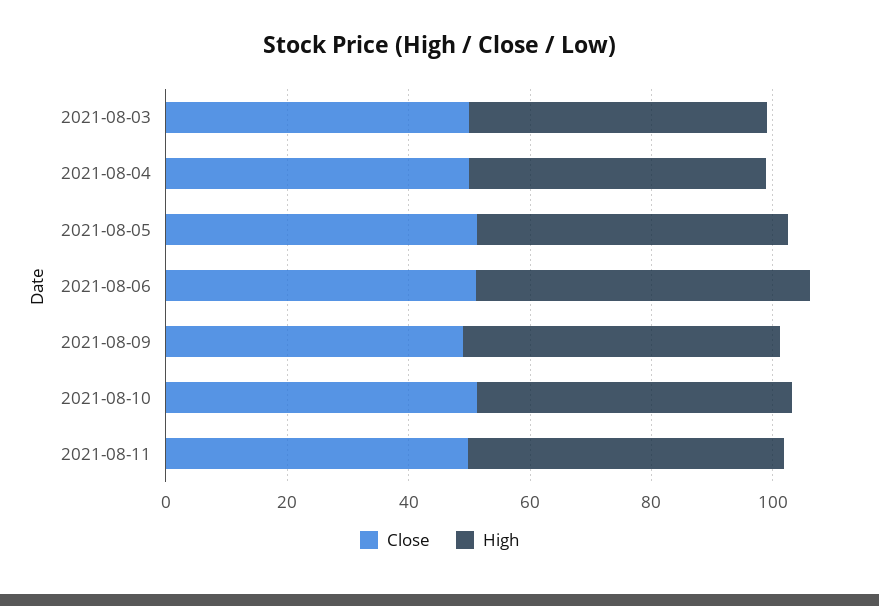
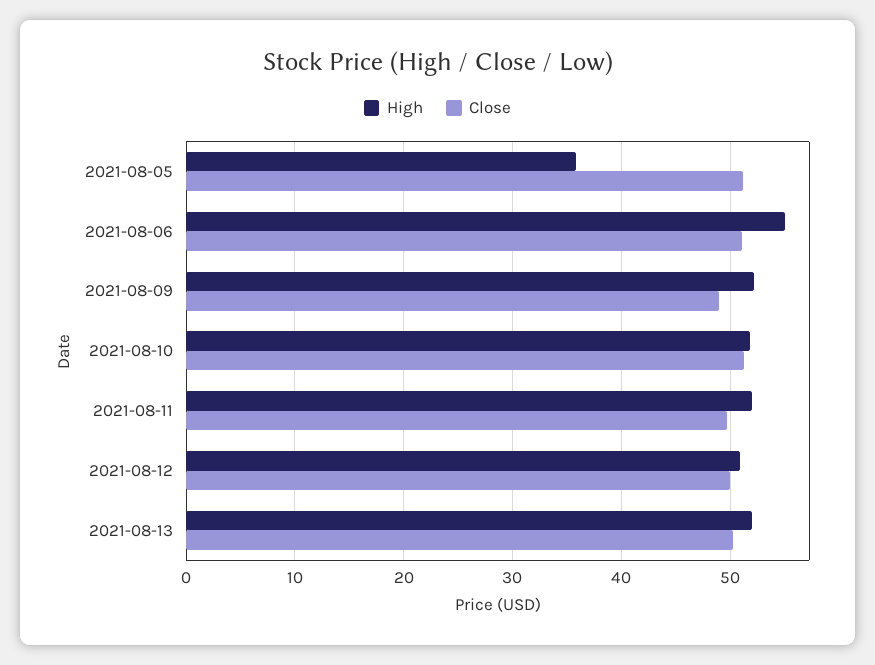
Close, 2021-08-03: 50 -> none
High, 2021-08-03: 50 -> none
Close, 2021-08-04: 50 -> none
High, 2021-08-04: 50 -> none
High, 2021-08-05: 50 -> 36
High, 2021-08-12: none -> 51
Close, 2021-08-12: none -> 50
High, 2021-08-13: none -> 52
Close, 2021-08-13: none -> 50

